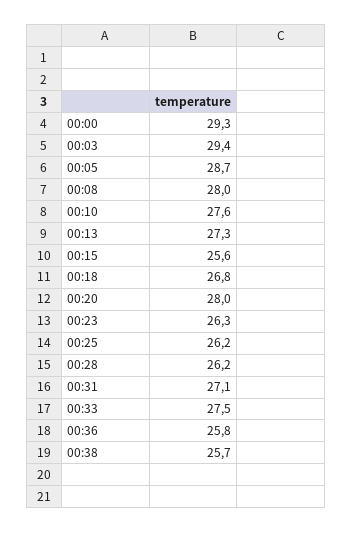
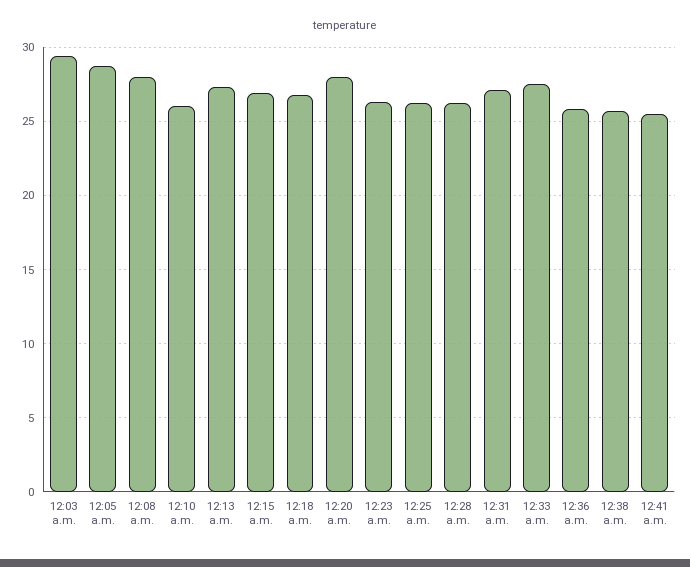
00:00: 29.3 -> none
00:10: 27.6 -> 26
00:15: 25.6 -> 27
12:41 a.m.: none -> 25.5

